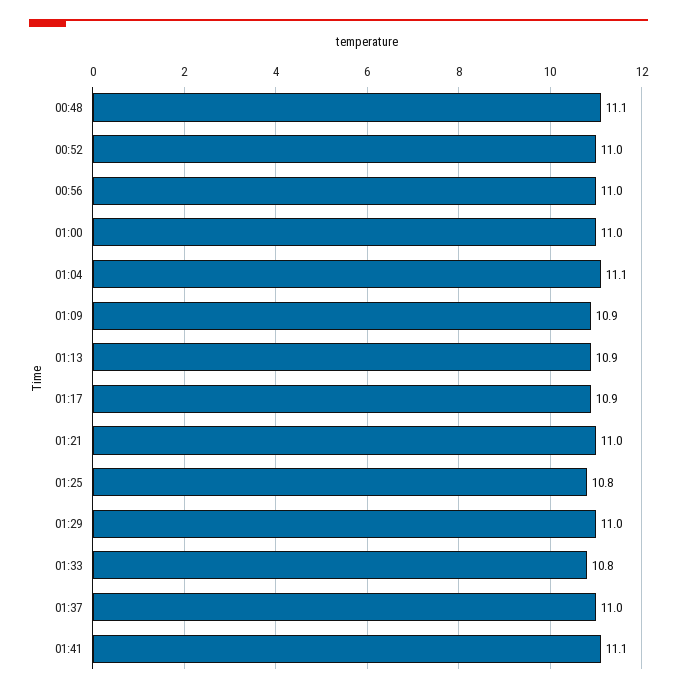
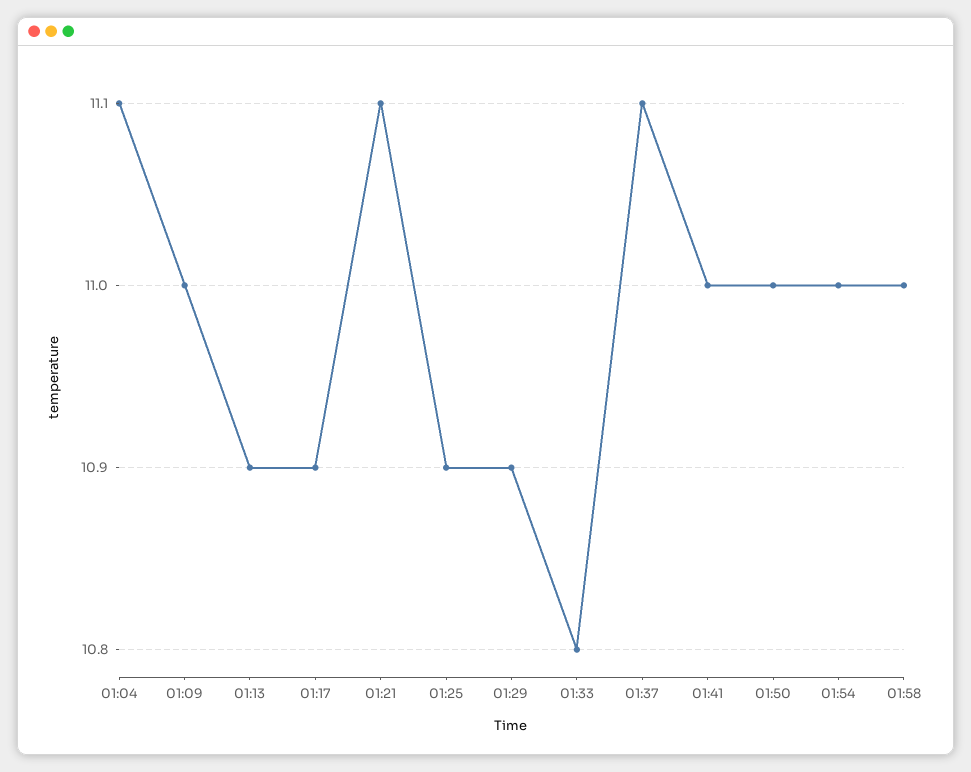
00:48: 11.1 -> none
00:52: 11 -> none
00:56: 11 -> none
01:00: 11 -> none
01:09: 10.9 -> 11
01:21: 11 -> 11.1
01:25: 10.8 -> 10.9
01:29: 11 -> 10.9
01:37: 11 -> 11.1
01:41: 11.1 -> 11
01:50: none -> 11
01:54: none -> 11
01:58: none -> 11

